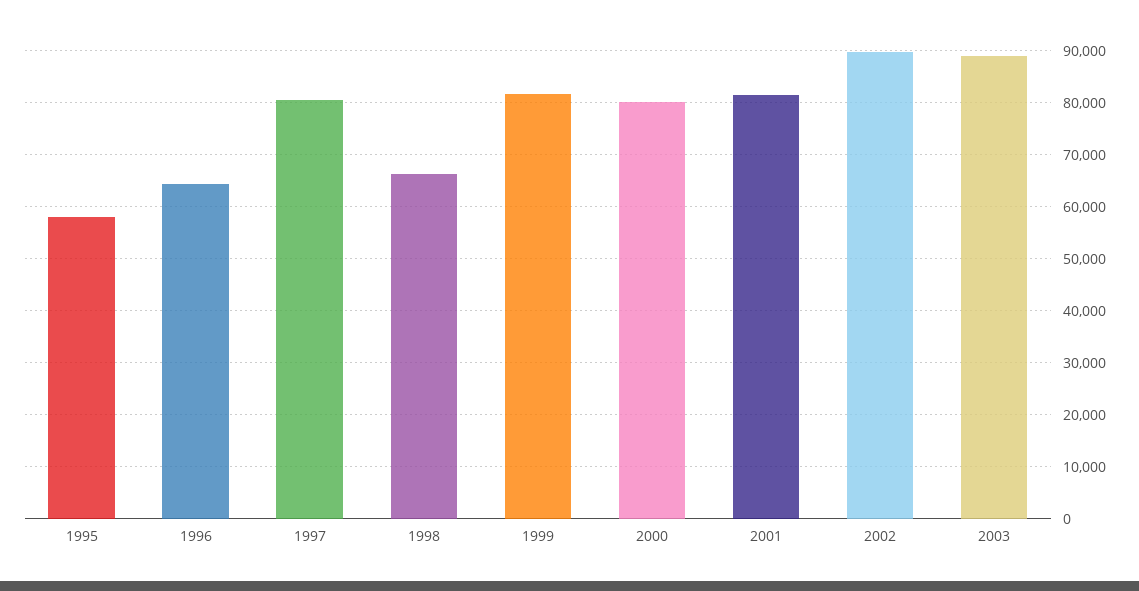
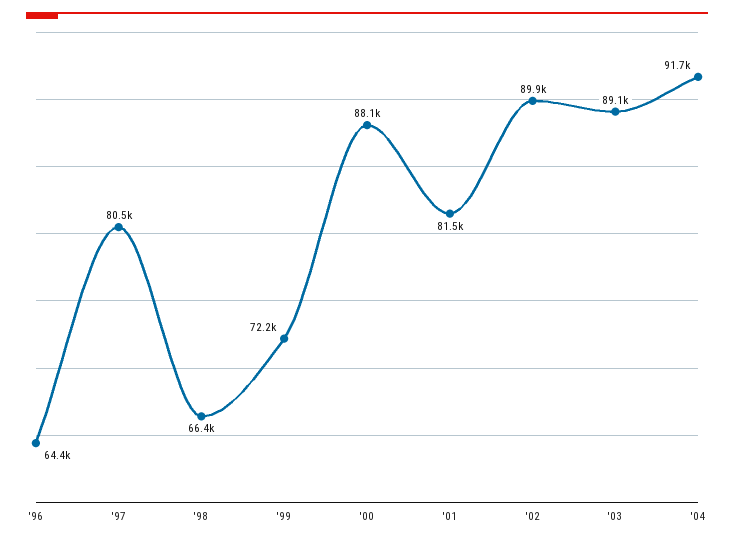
1995: 58000 -> none
1999: 82000 -> 72200
2000: 80000 -> 88100
'04: none -> 91700

